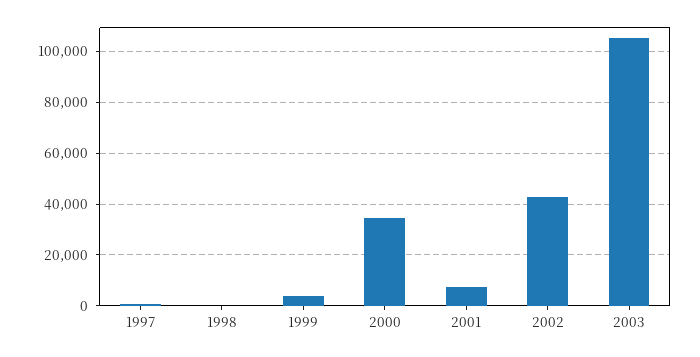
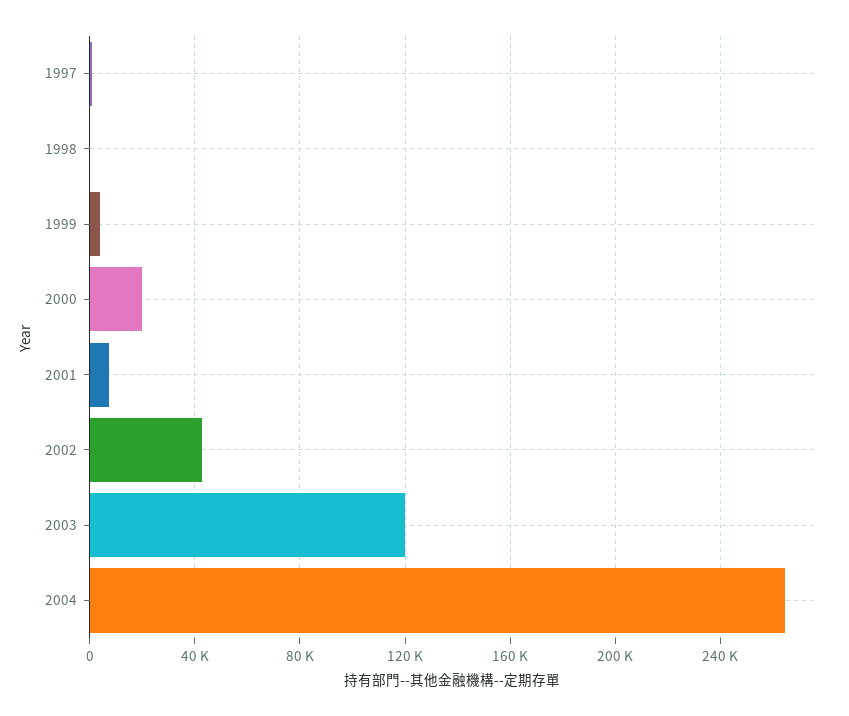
2000: 35000 -> 20000
2003: 105000 -> 120000
2004: none -> 265000

